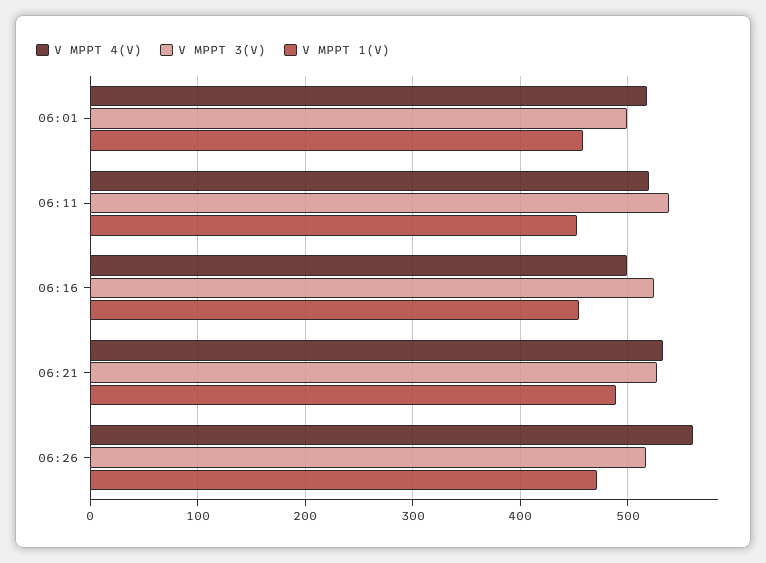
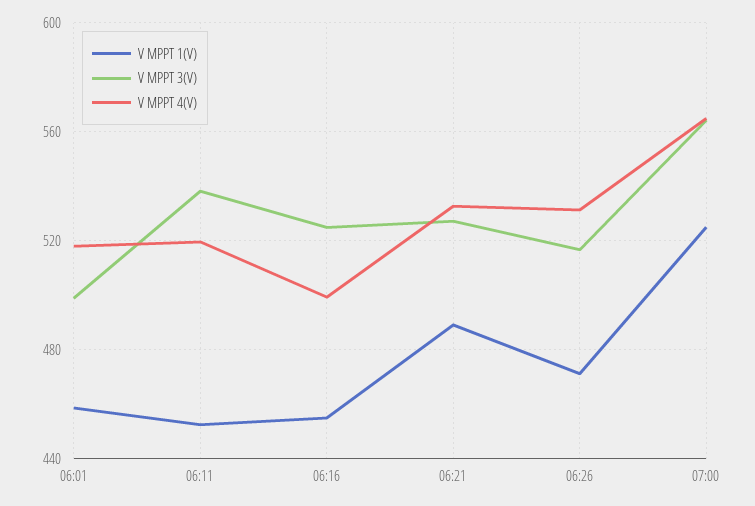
V MPPT 4(V), 06:26: 560 -> 530
V MPPT 1(V), 07:00: none -> 525
V MPPT 3(V), 07:00: none -> 565
V MPPT 4(V), 07:00: none -> 565

